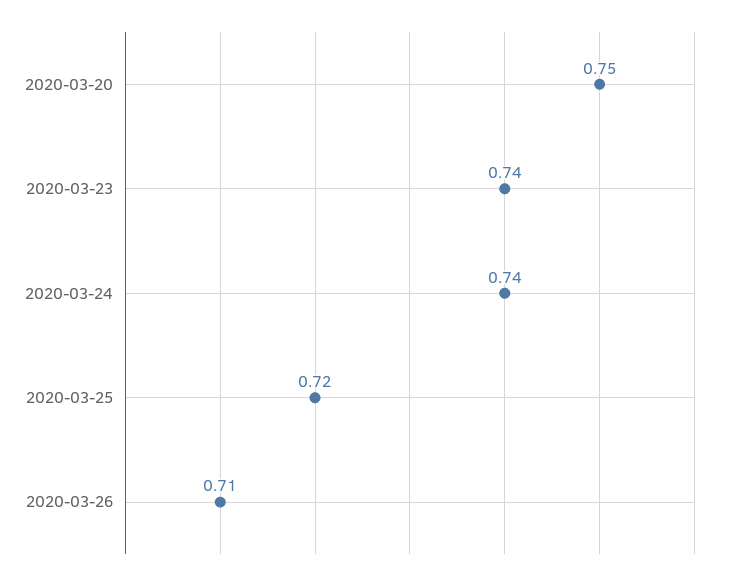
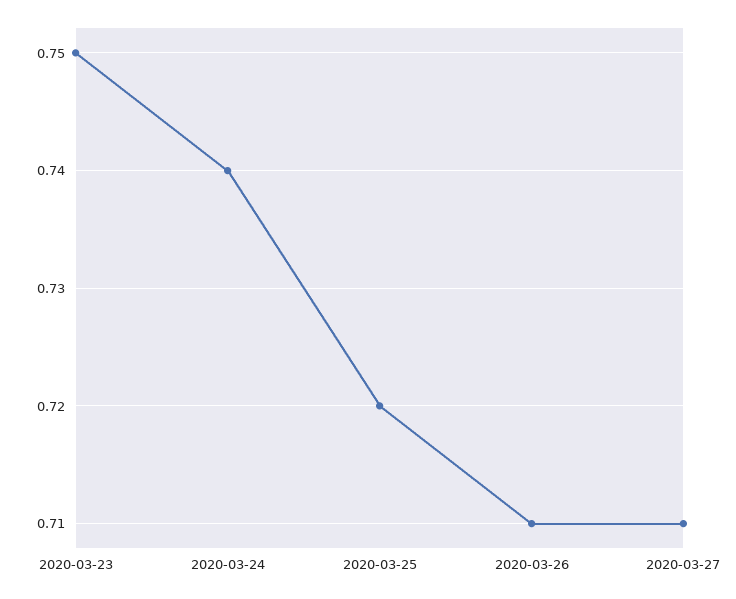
2020-03-20: 0.75 -> none
2020-03-23: 0.74 -> 0.75
2020-03-27: none -> 0.71

